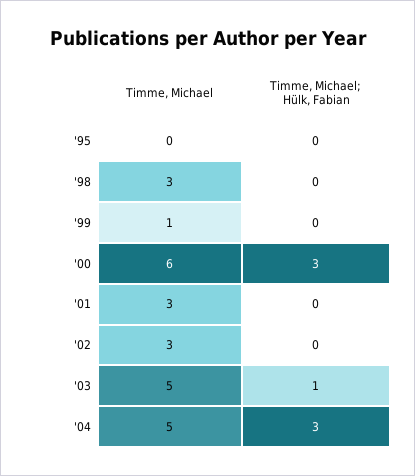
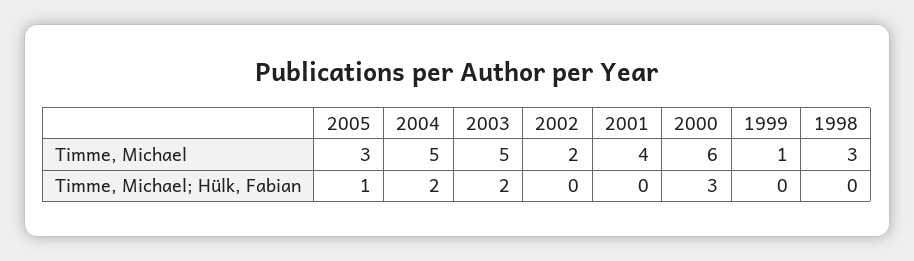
Timme, Michael, '95: 0 -> none
Timme, Michael; Hülk, Fabian, '95: 0 -> none
Timme, Michael, '01: 3 -> 4
Timme, Michael, '02: 3 -> 2
Timme, Michael; Hülk, Fabian, '03: 1 -> 2
Timme, Michael; Hülk, Fabian, '04: 3 -> 2
Timme, Michael, 2005: none -> 3
Timme, Michael; Hülk, Fabian, 2005: none -> 1

